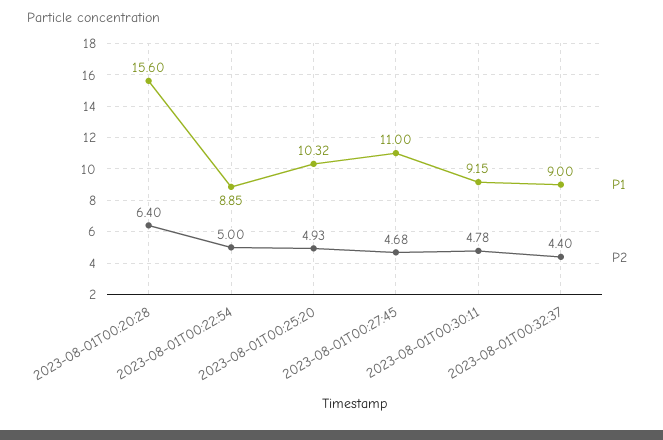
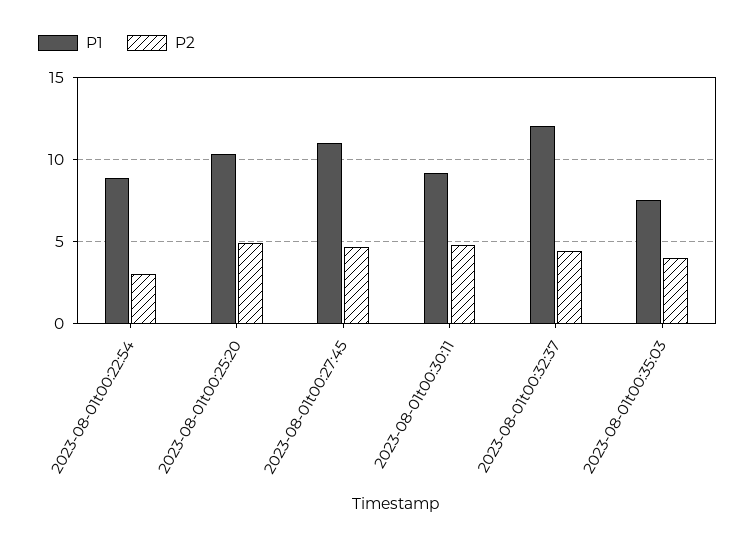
P1, 2023-08-01T00:20:28: 15.6 -> none
P2, 2023-08-01T00:20:28: 6.4 -> none
P2, 2023-08-01T00:22:54: 5 -> 3
P1, 2023-08-01T00:32:37: 9 -> 12
P1, 2023-08-01t00:35:03: none -> 7.5
P2, 2023-08-01t00:35:03: none -> 4

